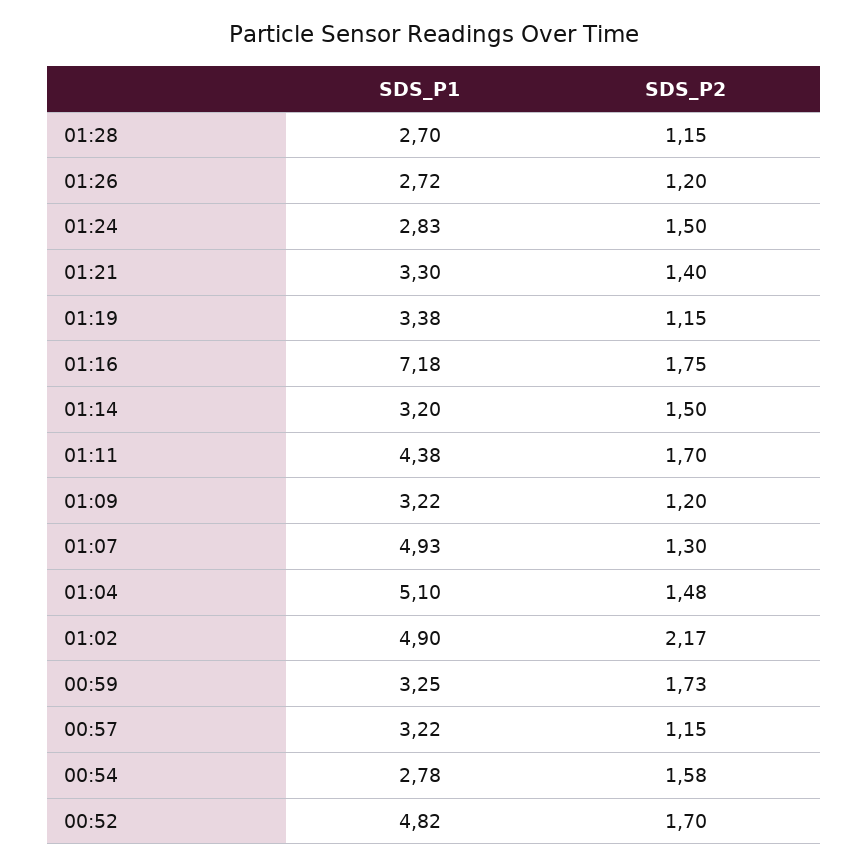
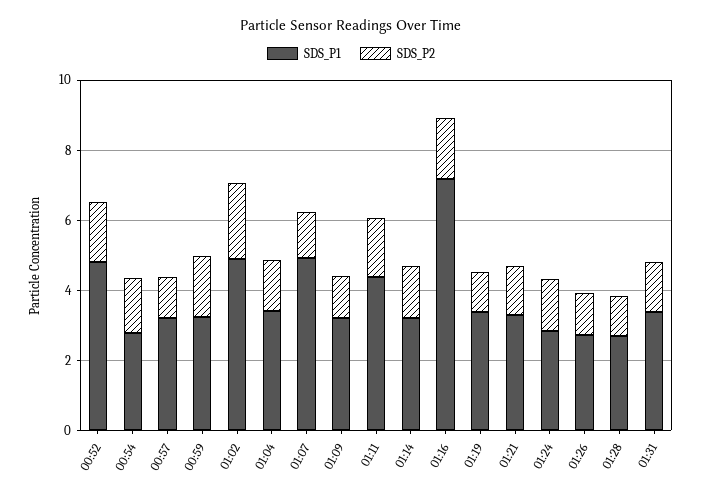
SDS_P1, 01:04: 5.1 -> 3.5
SDS_P1, 01:31: none -> 3.5
SDS_P2, 01:31: none -> 1.5

